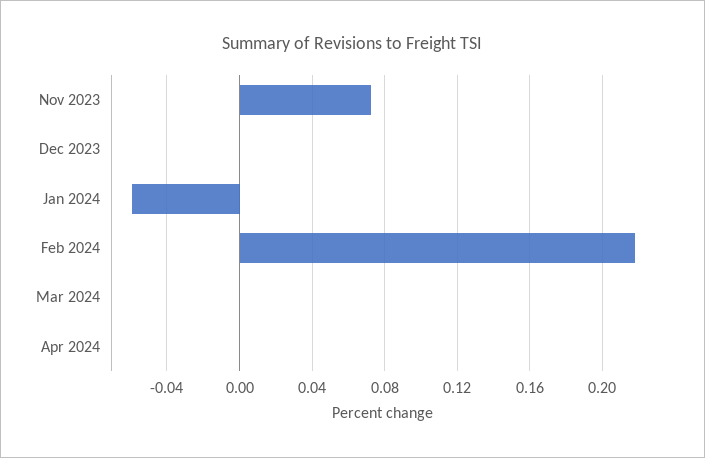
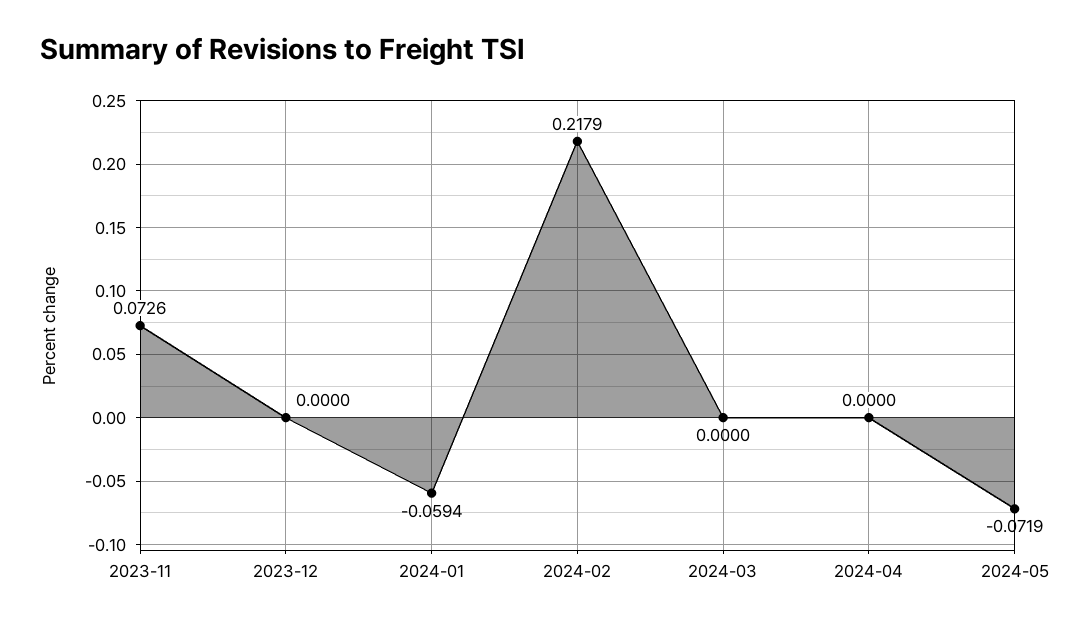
2024-05: none -> -0.0719

